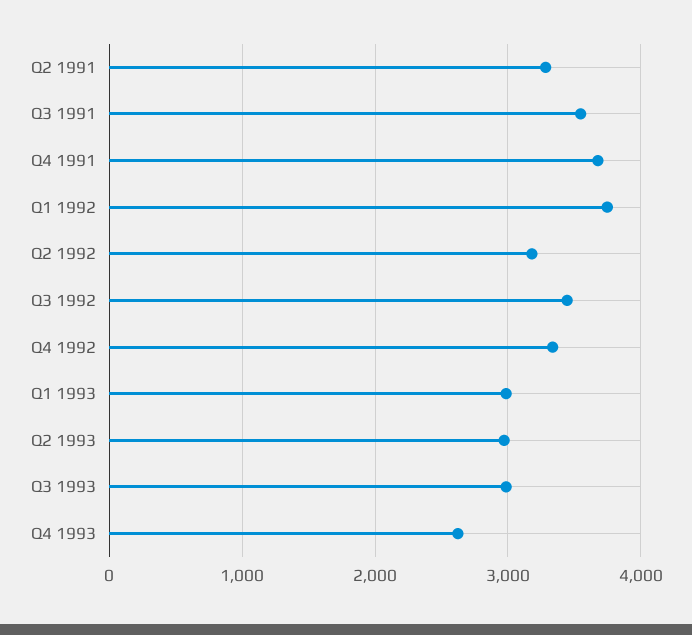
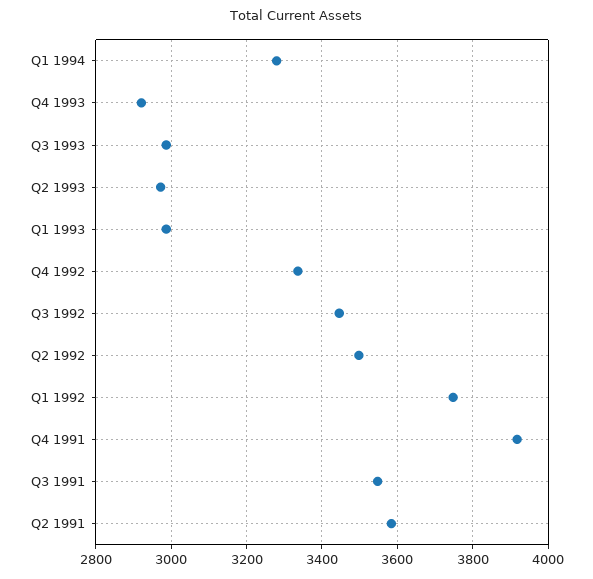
Q2 1991: 3300 -> 3580
Q4 1991: 3700 -> 3920
Q2 1992: 3200 -> 3500
Q4 1993: 2600 -> 2920
Q1 1994: none -> 3280

